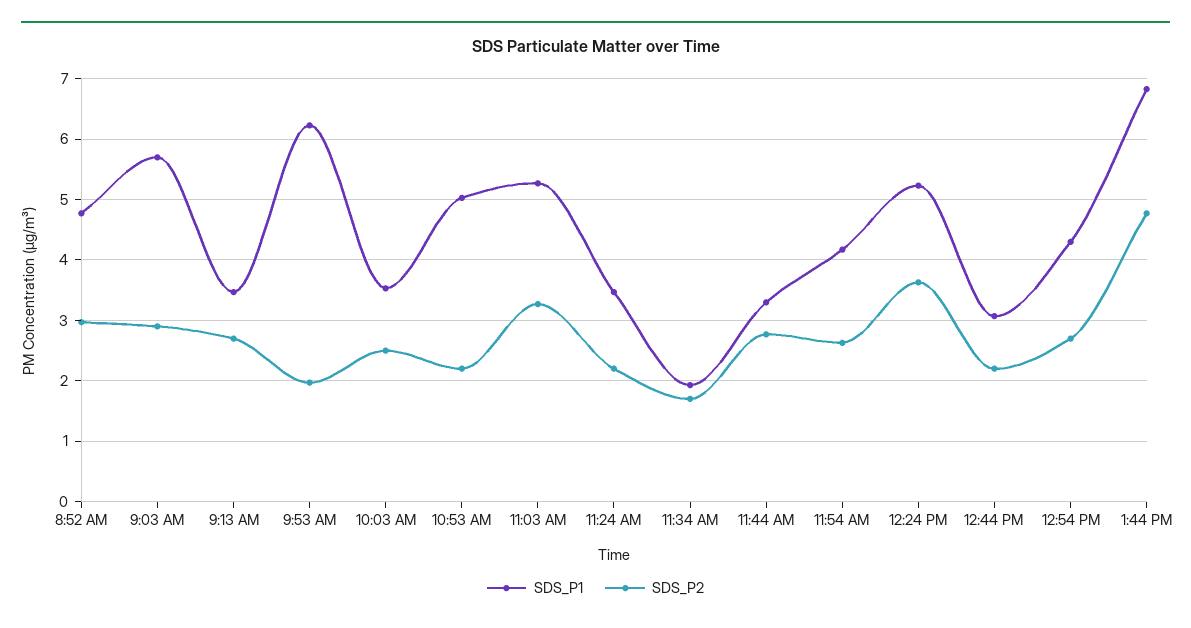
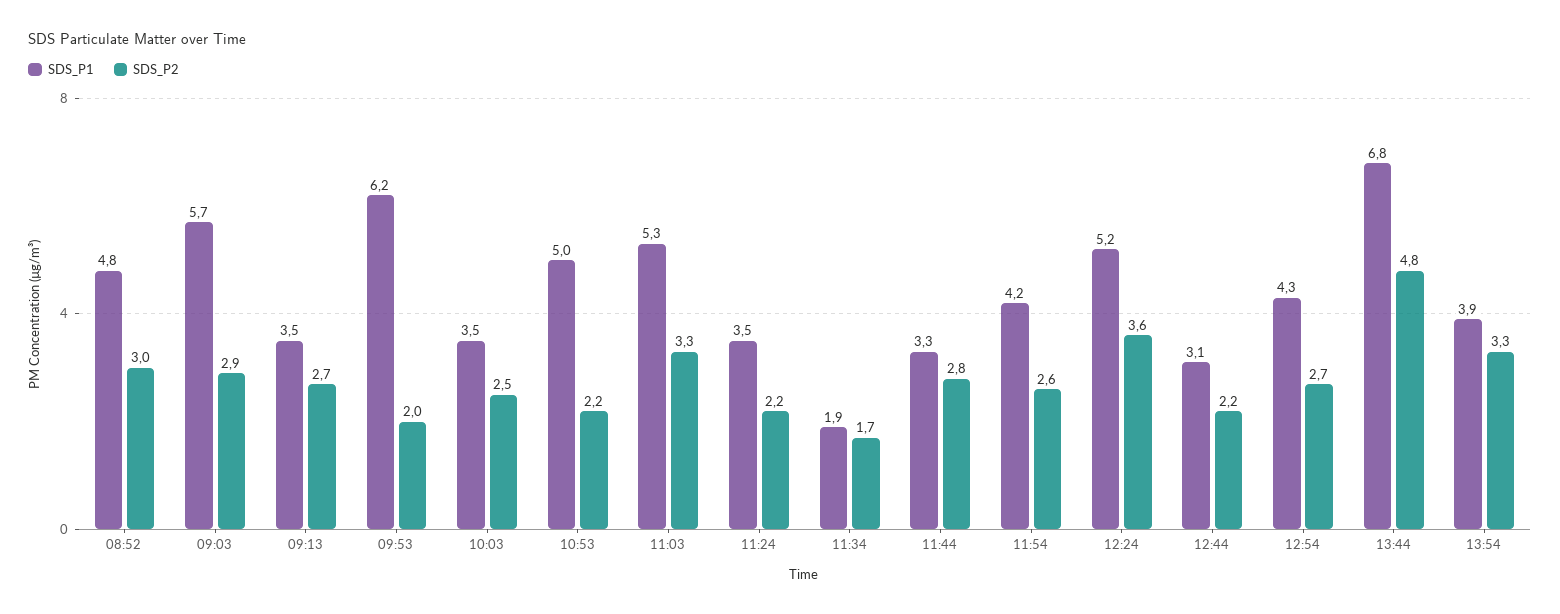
SDS_P1, 13:54: none -> 3.9
SDS_P2, 13:54: none -> 3.3

